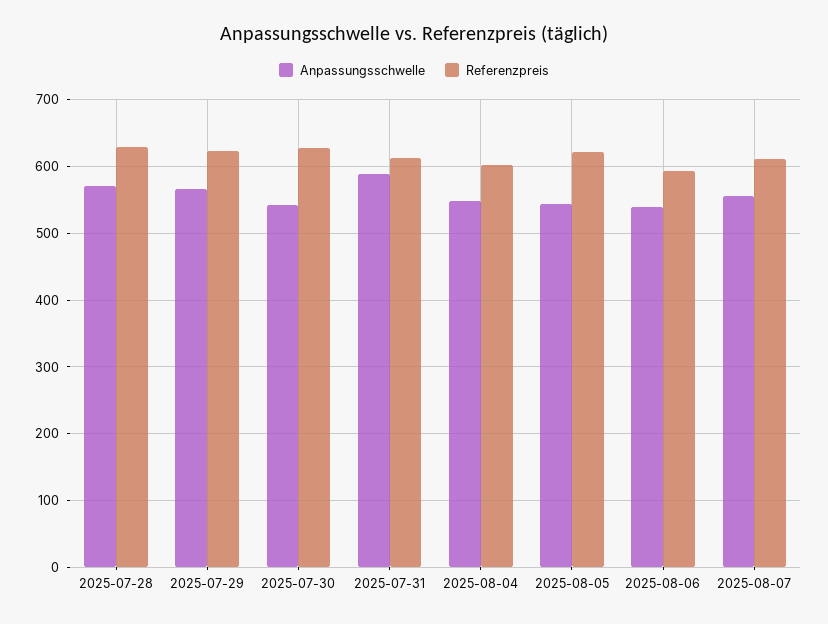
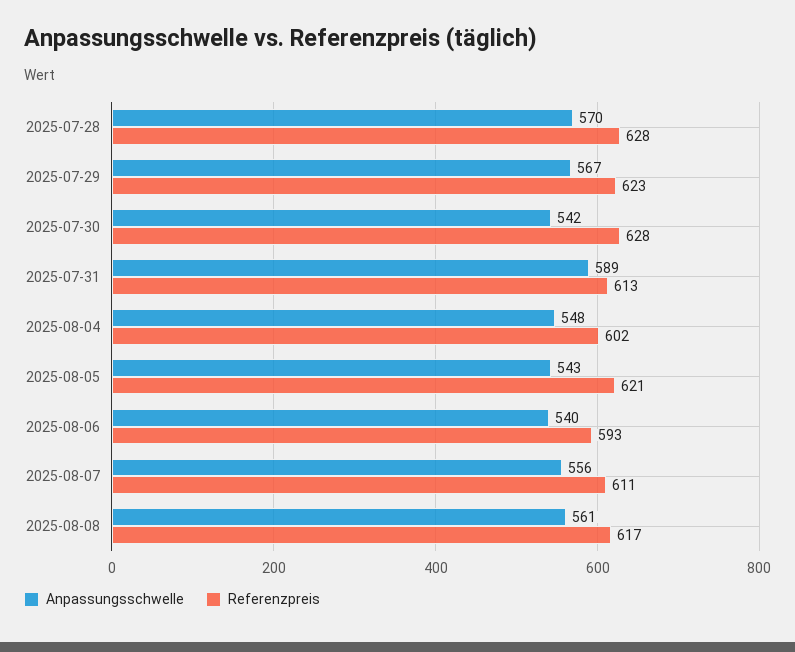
Anpassungsschwelle, 2025-08-08: none -> 561
Referenzpreis, 2025-08-08: none -> 617

